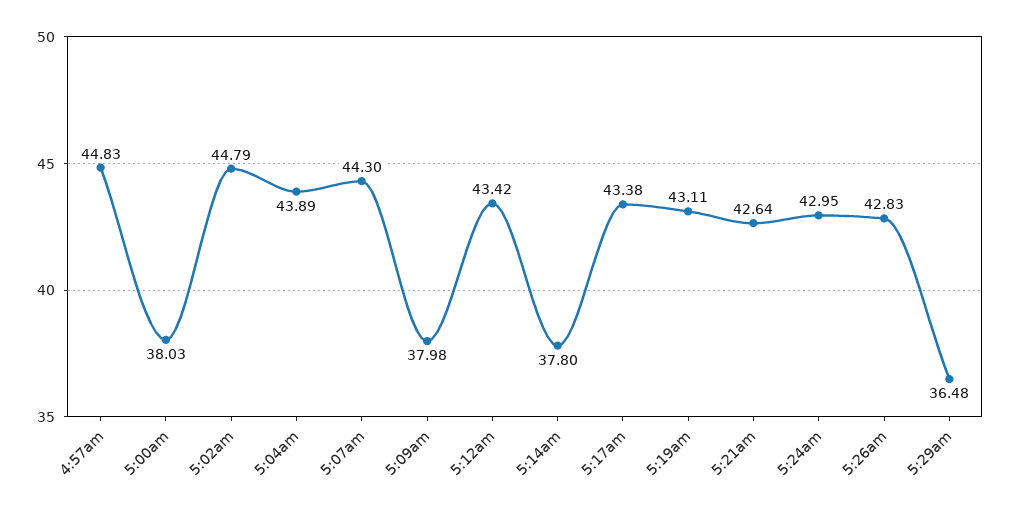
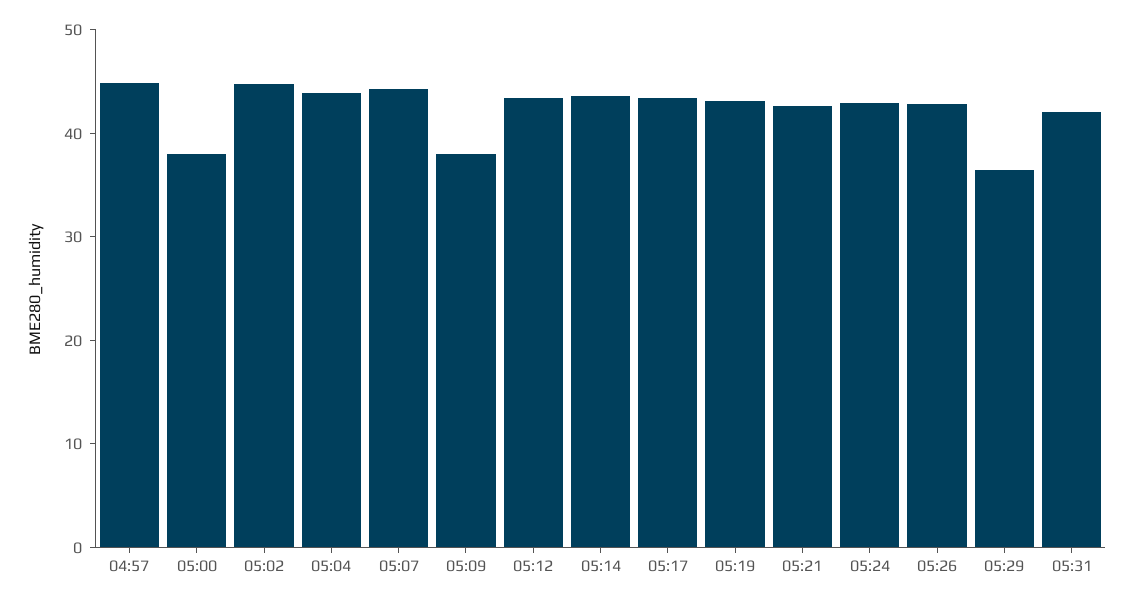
5:14am: 37.8 -> 44
05:31: none -> 42

